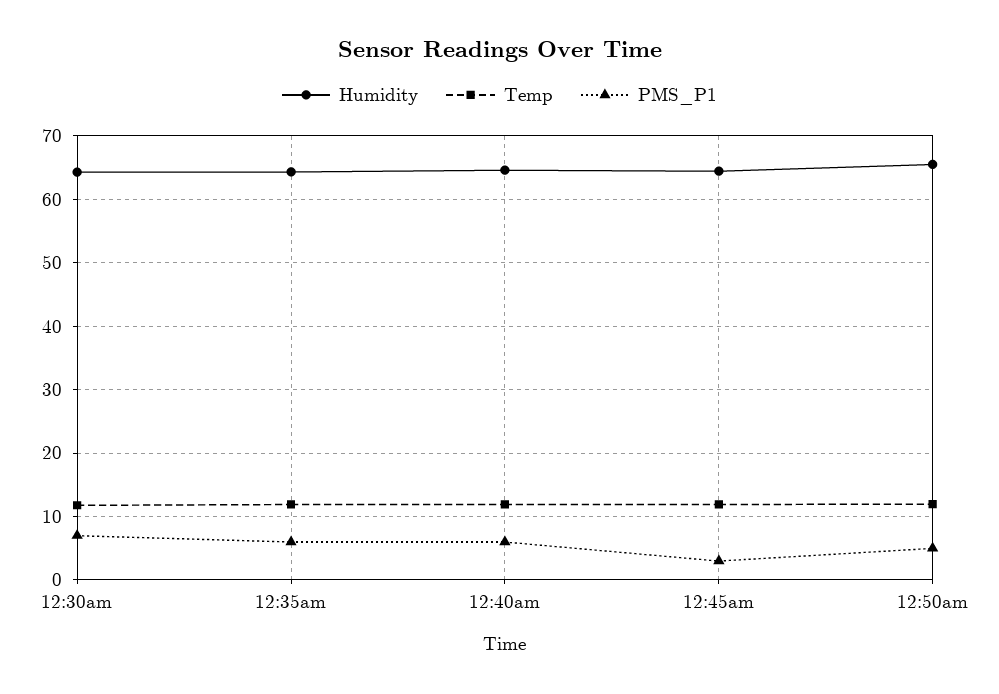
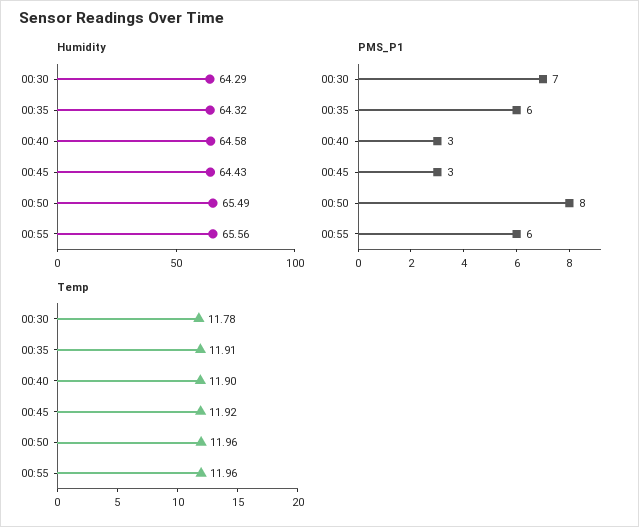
PMS_P1, 12:40am: 6 -> 3
PMS_P1, 12:50am: 5 -> 8
Humidity, 00:55: none -> 65.56
PMS_P1, 00:55: none -> 6
Temp, 00:55: none -> 11.96

